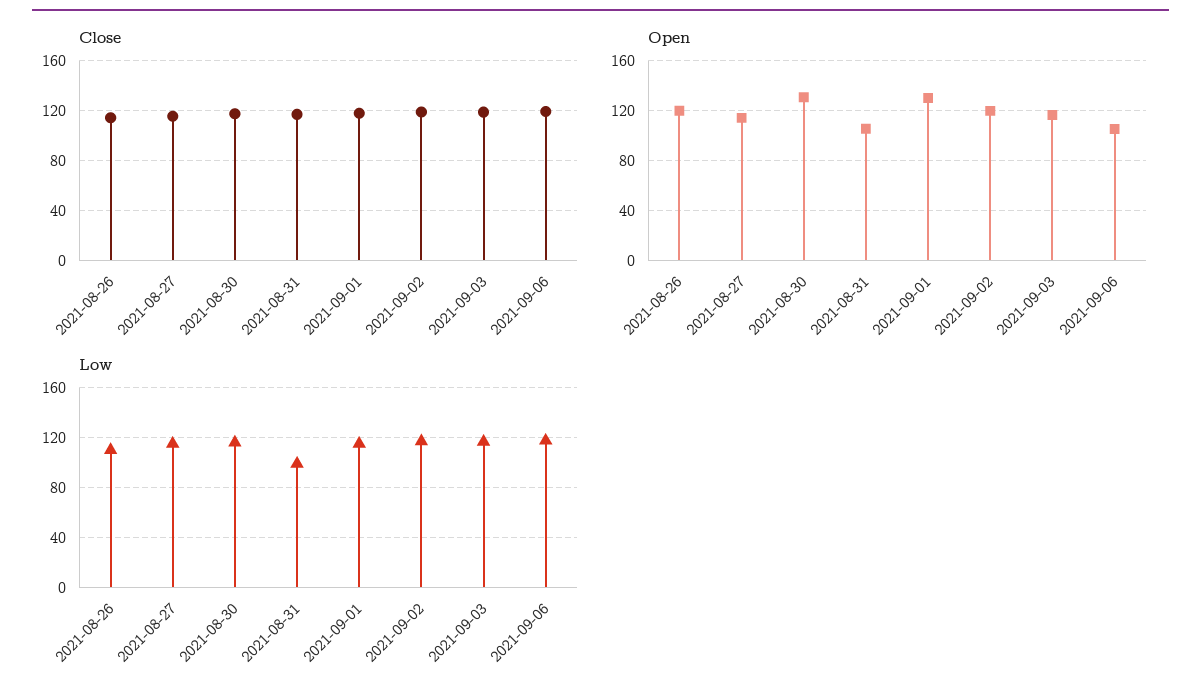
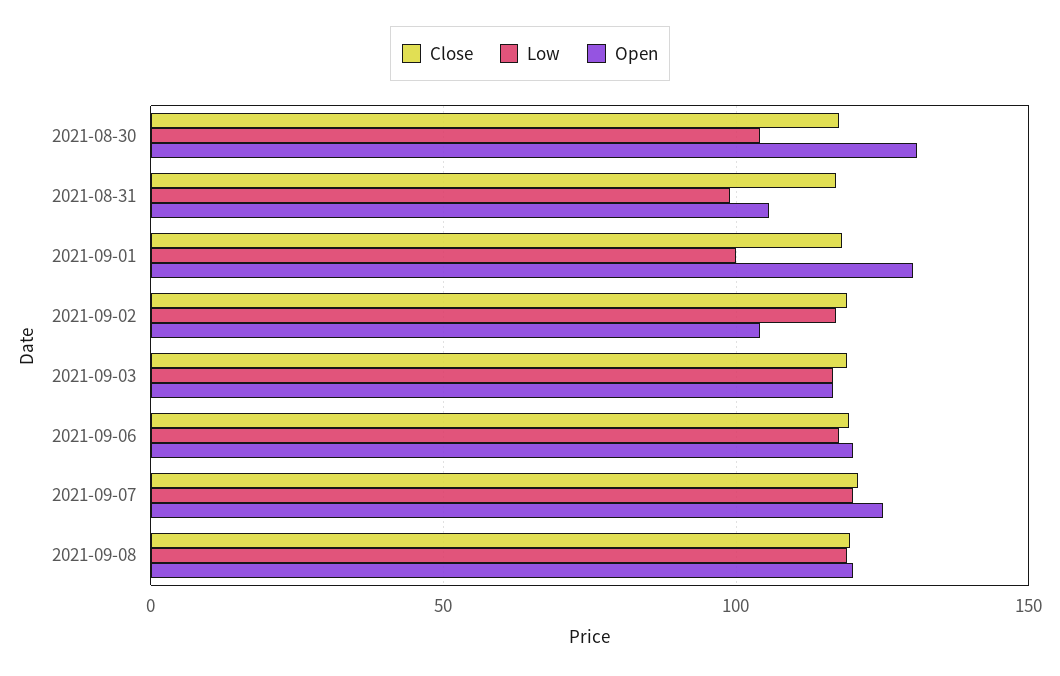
Close, 2021-08-26: 115 -> none
Close, 2021-08-27: 115 -> none
Open, 2021-08-26: 120 -> none
Open, 2021-08-27: 115 -> none
Open, 2021-09-02: 120 -> 105
Open, 2021-09-06: 105 -> 120
Low, 2021-08-26: 110 -> none
Low, 2021-08-27: 115 -> none
Low, 2021-08-30: 115 -> 105
Low, 2021-09-01: 115 -> 100
Close, 2021-09-07: none -> 120
Low, 2021-09-07: none -> 120
Open, 2021-09-07: none -> 125
Close, 2021-09-08: none -> 120
Low, 2021-09-08: none -> 120
Open, 2021-09-08: none -> 120

